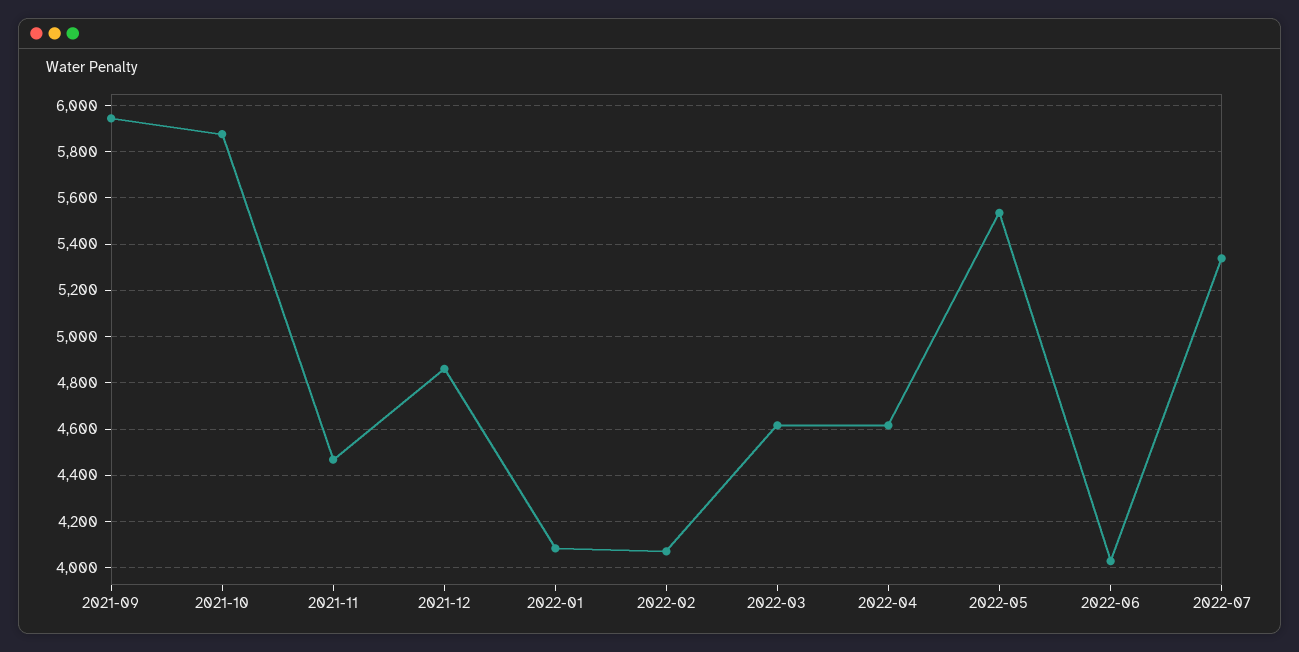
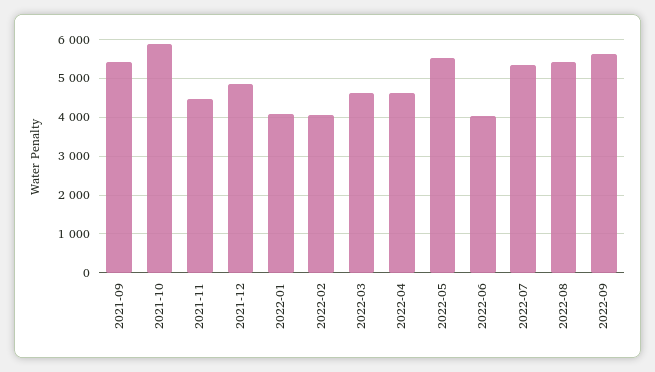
2021-09: 5950 -> 5400
2022-08: none -> 5400
2022-09: none -> 5600

